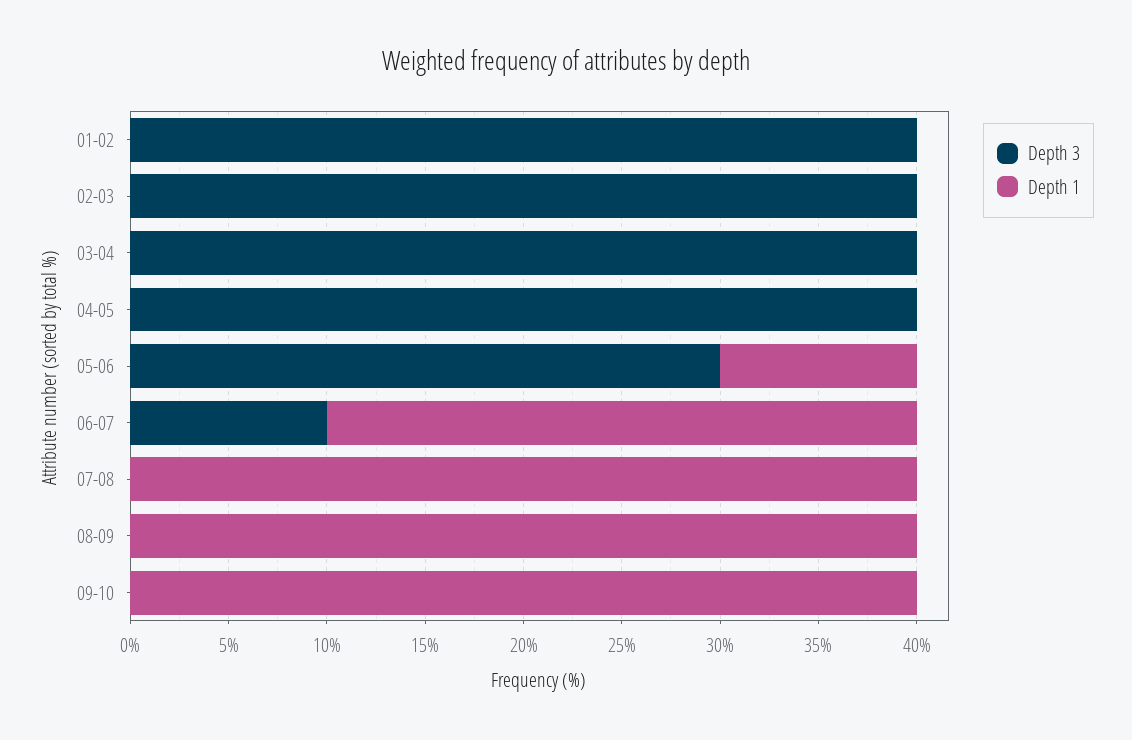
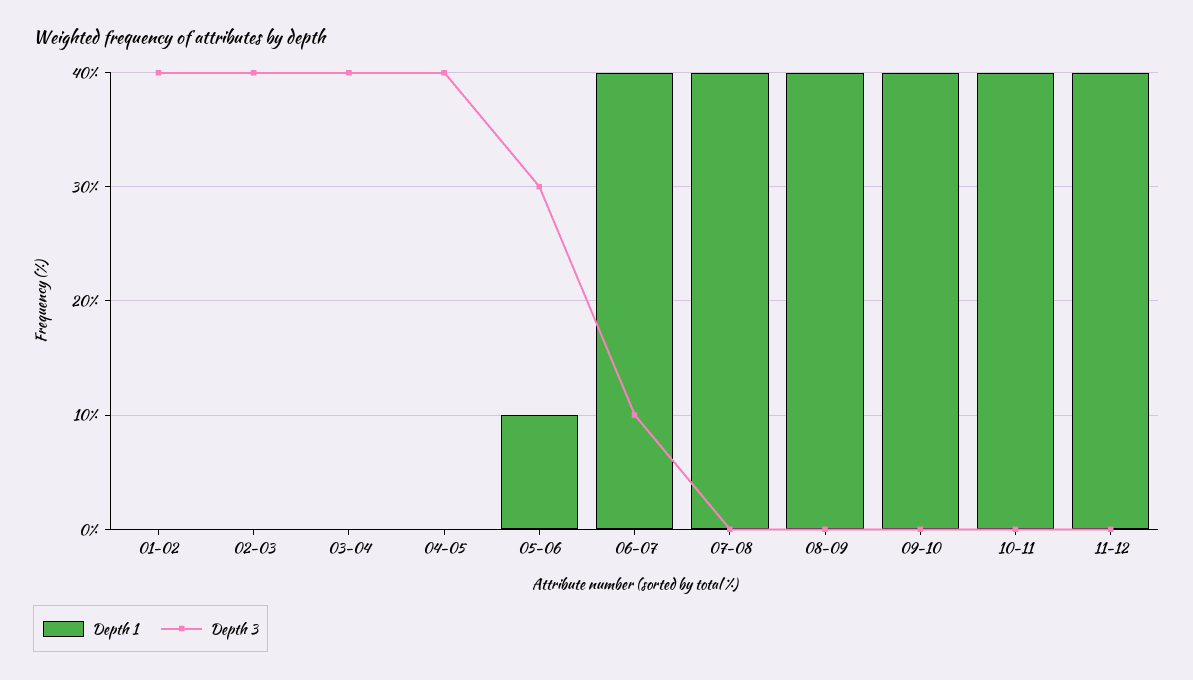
Depth 1, 06-07: 30 -> 40
Depth 1, 10-11: none -> 40
Depth 3, 10-11: none -> 0
Depth 1, 11-12: none -> 40
Depth 3, 11-12: none -> 0

